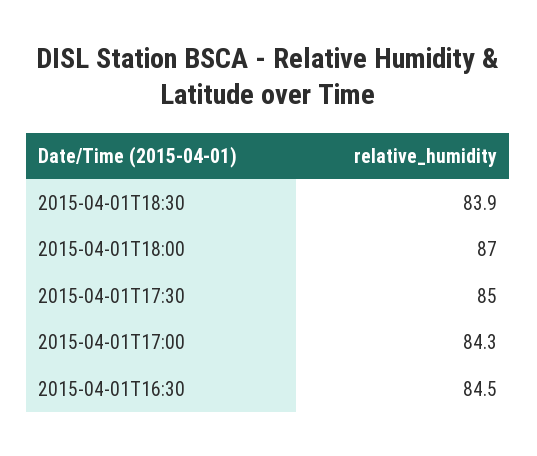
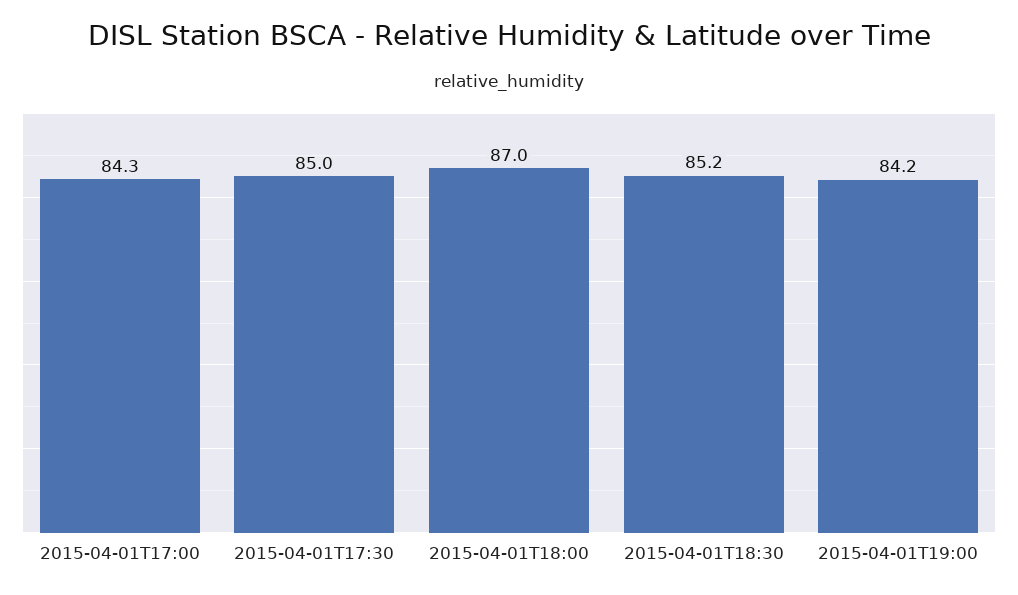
2015-04-01T18:30: 83.9 -> 85.2
2015-04-01T16:30: 84.5 -> none
2015-04-01T19:00: none -> 84.2

